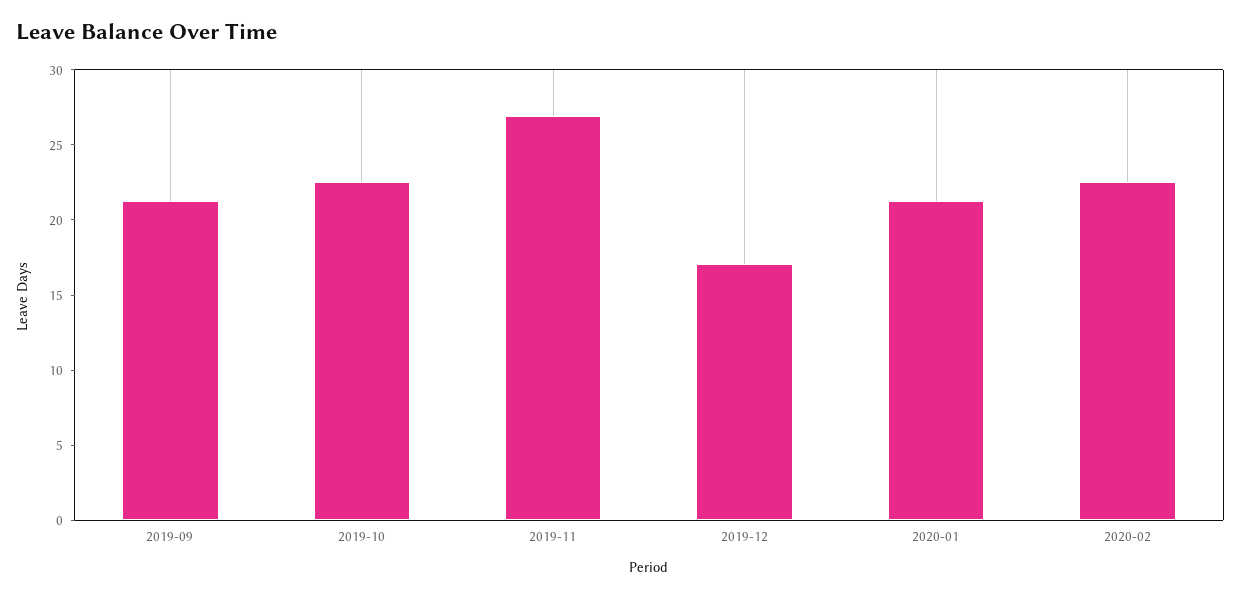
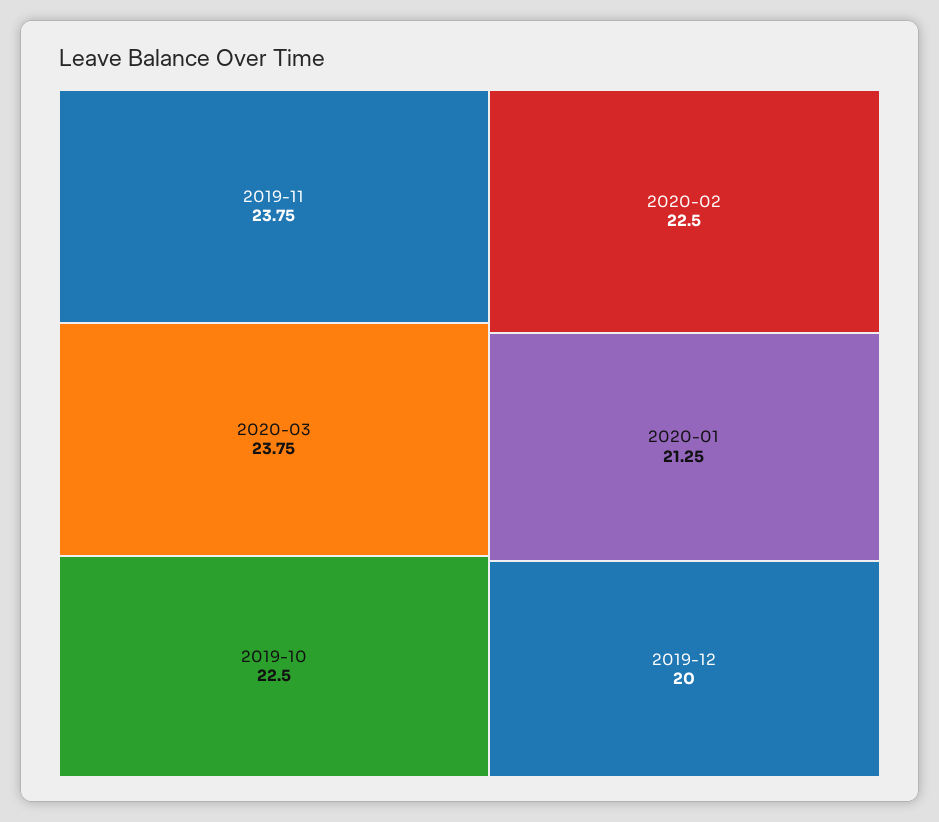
2019-09: 21 -> none
2019-11: 27 -> 23.75
2019-12: 17 -> 20
2020-03: none -> 23.75

